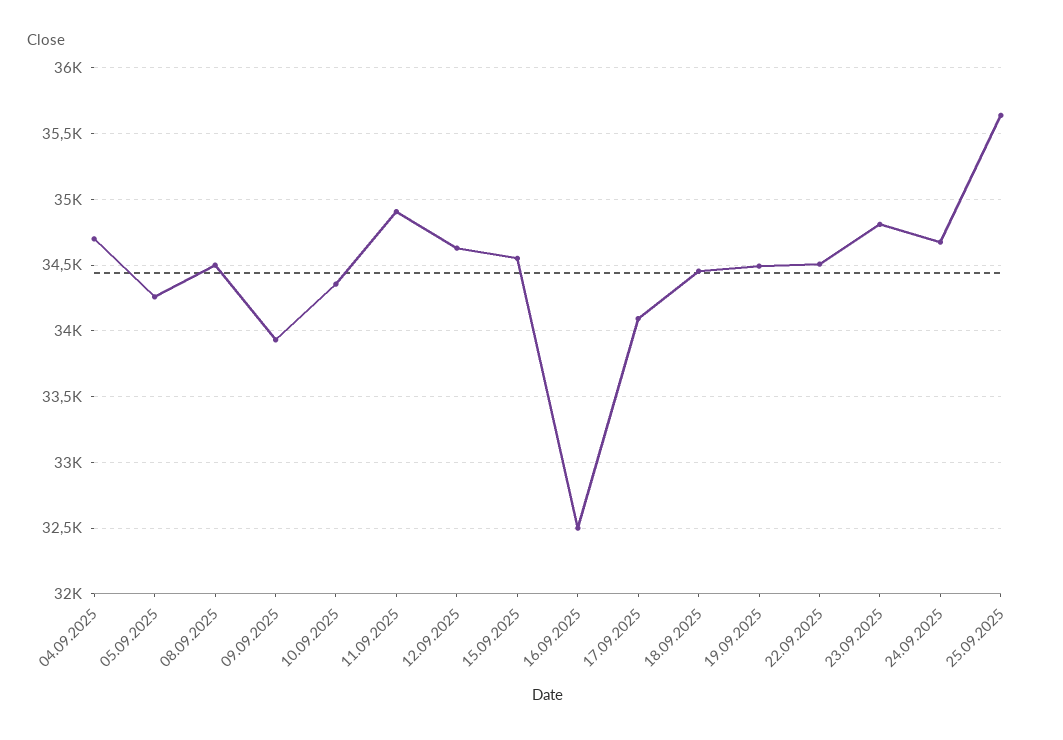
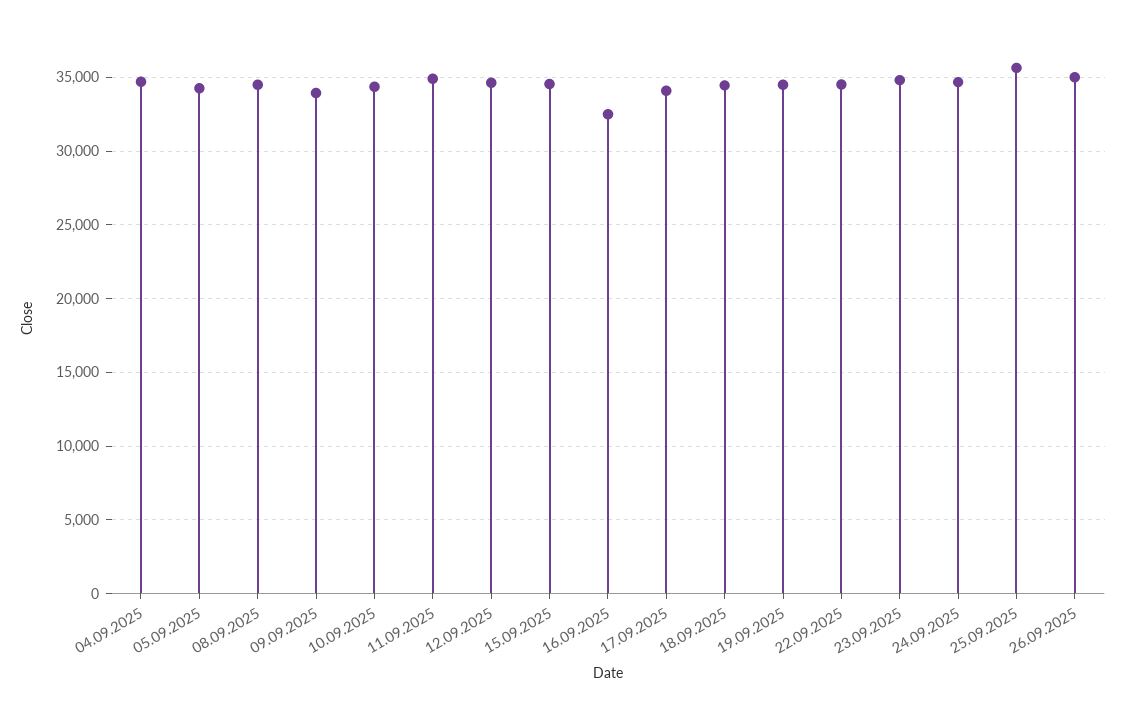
26.09.2025: none -> 35000

